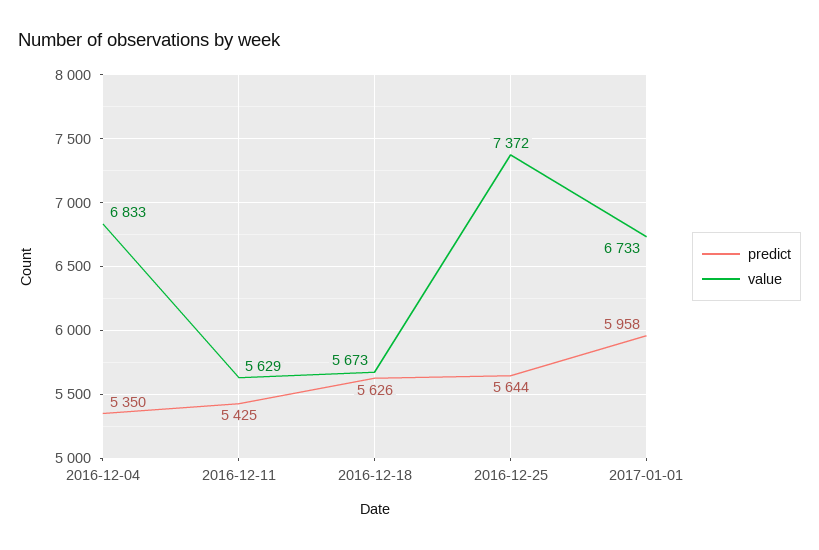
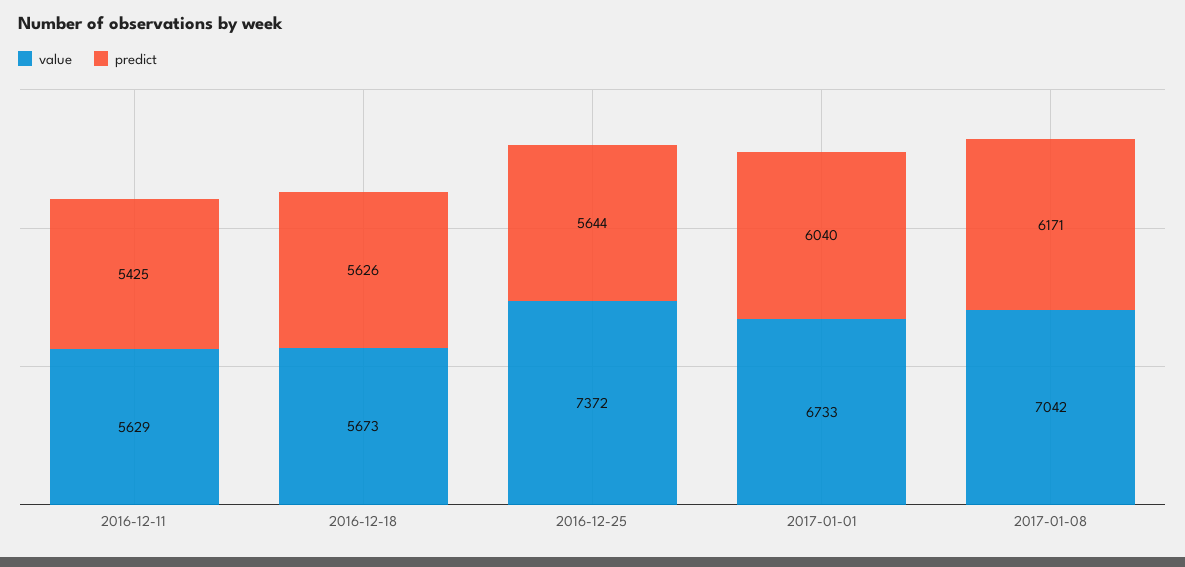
predict, 2016-12-04: 5350 -> none
value, 2016-12-04: 6833 -> none
predict, 2017-01-01: 5958 -> 6040
value, 2017-01-08: none -> 7042
predict, 2017-01-08: none -> 6171

